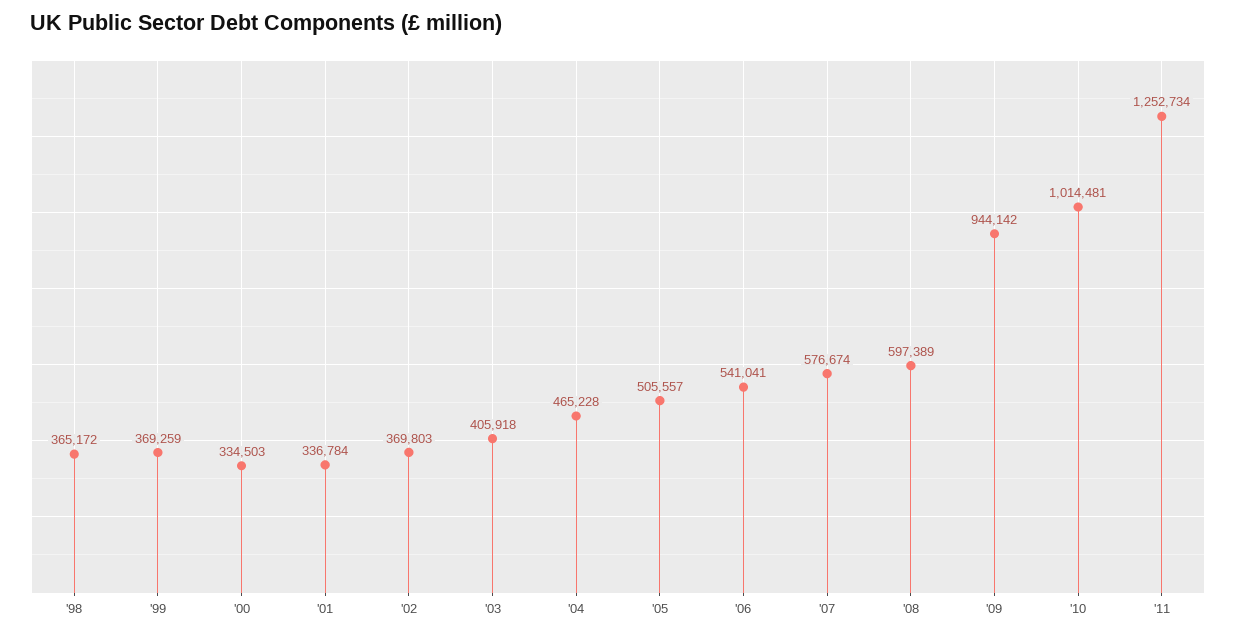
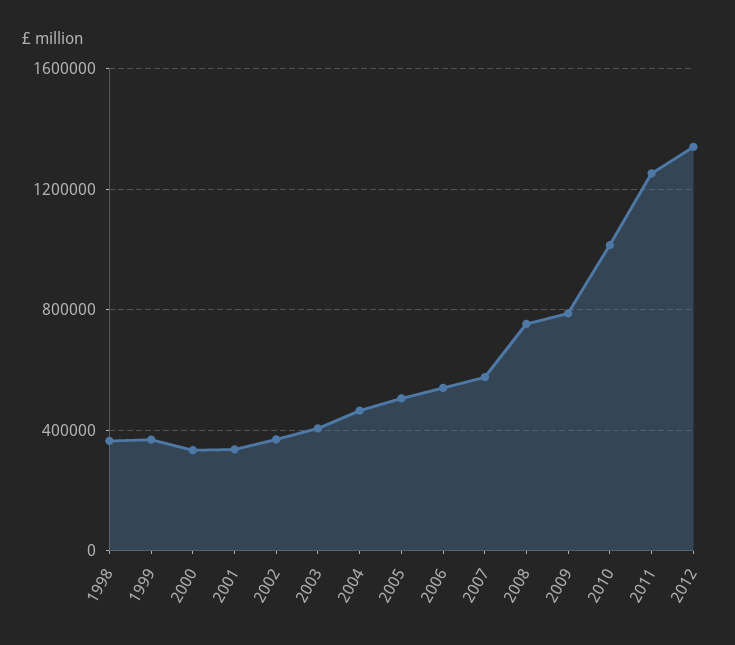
'08: 597389 -> 750000
'09: 944142 -> 800000
2012: none -> 1350000

